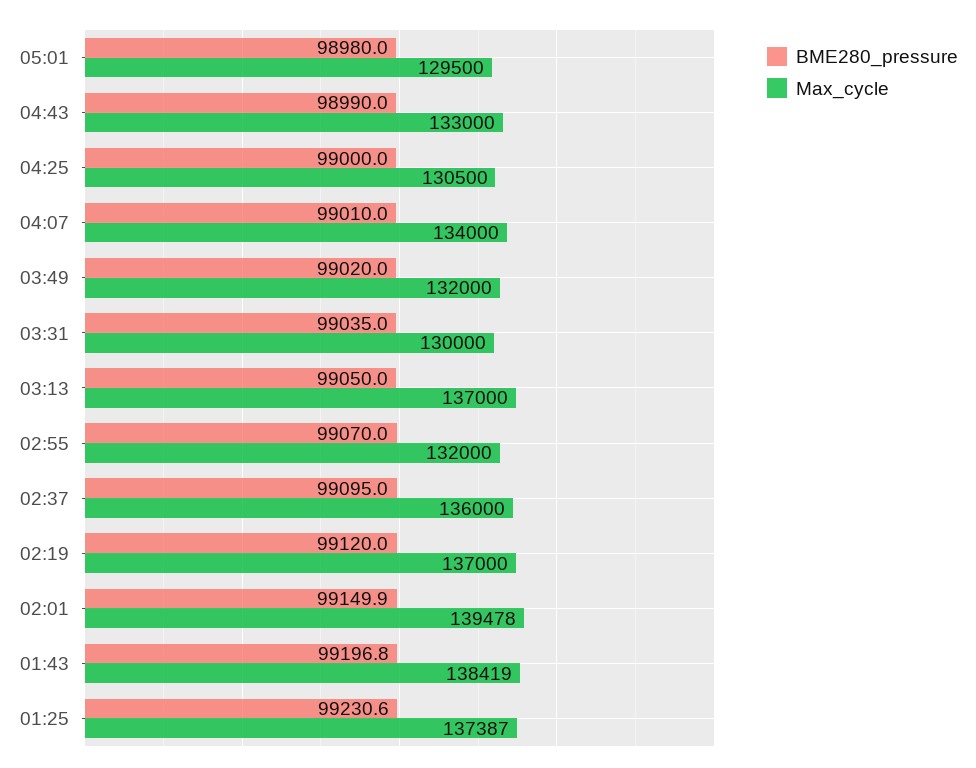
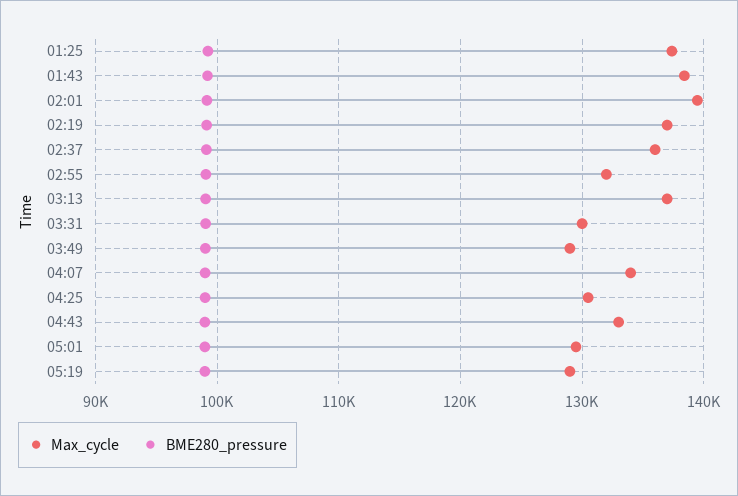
Max_cycle, 03:49: 132000 -> 129000
Max_cycle, 05:19: none -> 129000
BME280_pressure, 05:19: none -> 99000

